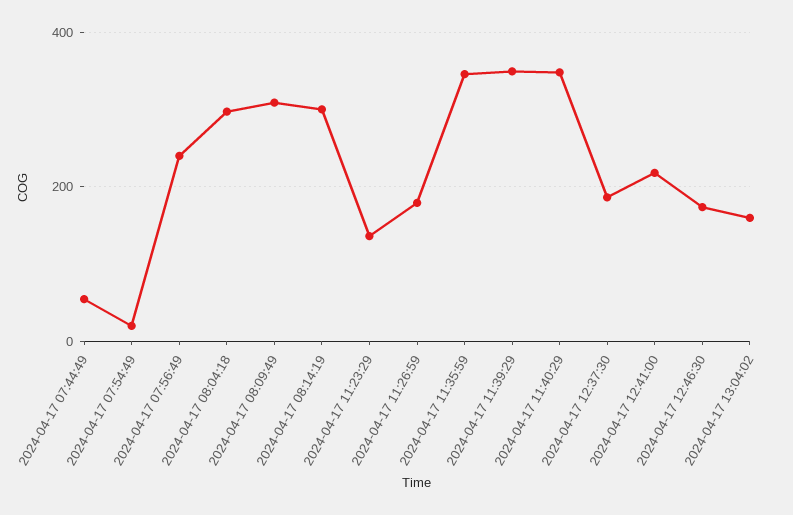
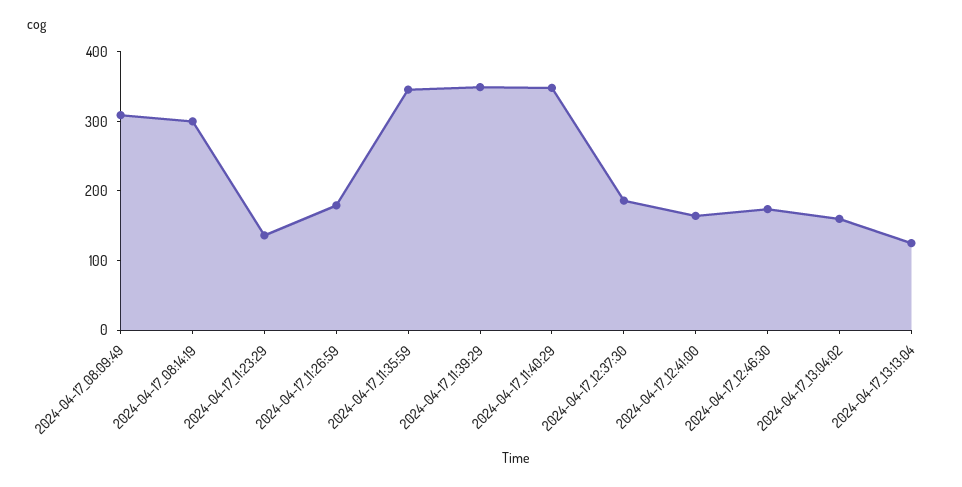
2024-04-17 07:44:49: 60 -> none
2024-04-17 07:54:49: 20 -> none
2024-04-17 07:56:49: 240 -> none
2024-04-17 08:04:18: 300 -> none
2024-04-17 12:41:00: 220 -> 160
2024-04-17_13:13:04: none -> 120

